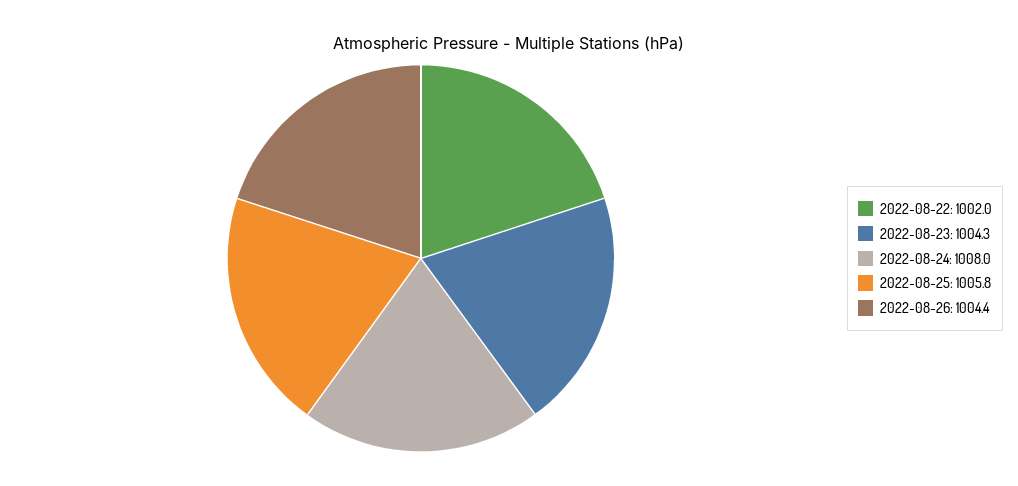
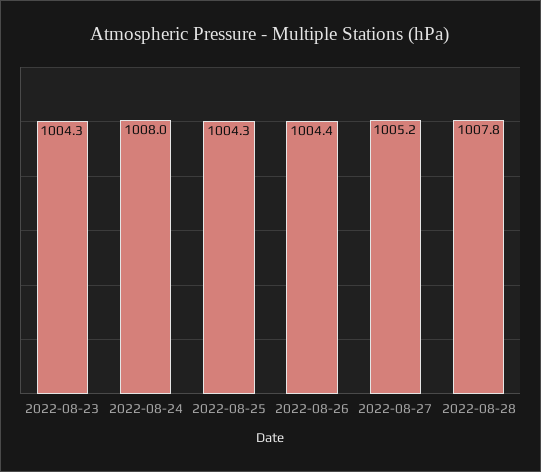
2022-08-22: 1002 -> none
2022-08-25: 1005.8 -> 1004.3
2022-08-27: none -> 1005.2
2022-08-28: none -> 1007.8

